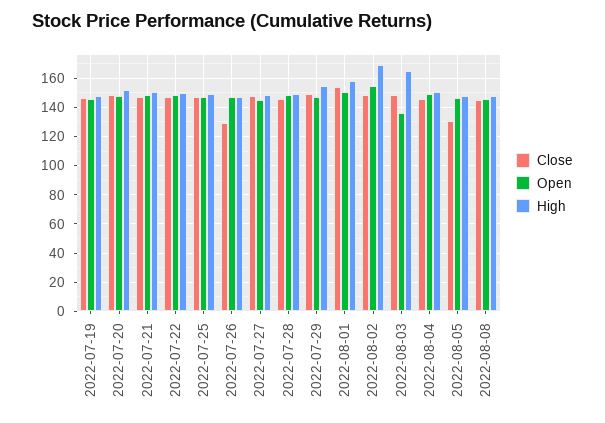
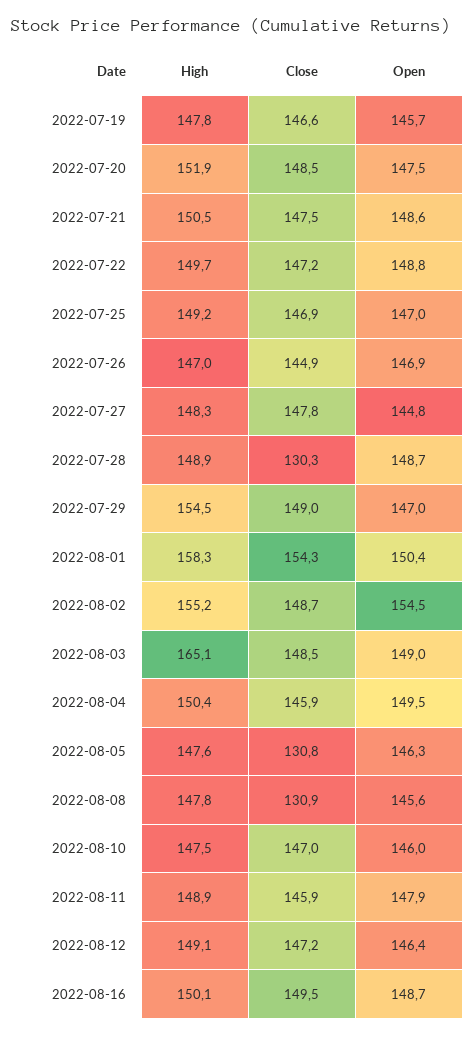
Close, 2022-07-26: 130 -> 144.9
Close, 2022-07-28: 145 -> 130.3
High, 2022-08-02: 170 -> 155.2
Open, 2022-08-03: 135 -> 149
Close, 2022-08-08: 145 -> 130.9
High, 2022-08-10: none -> 147.5
Close, 2022-08-10: none -> 147
Open, 2022-08-10: none -> 146
High, 2022-08-11: none -> 148.9
Close, 2022-08-11: none -> 145.9
Open, 2022-08-11: none -> 147.9
High, 2022-08-12: none -> 149.1
Close, 2022-08-12: none -> 147.2
Open, 2022-08-12: none -> 146.4
High, 2022-08-16: none -> 150.1
Close, 2022-08-16: none -> 149.5
Open, 2022-08-16: none -> 148.7

